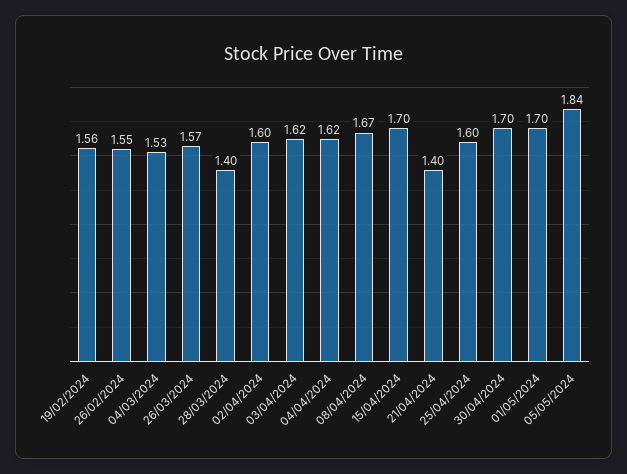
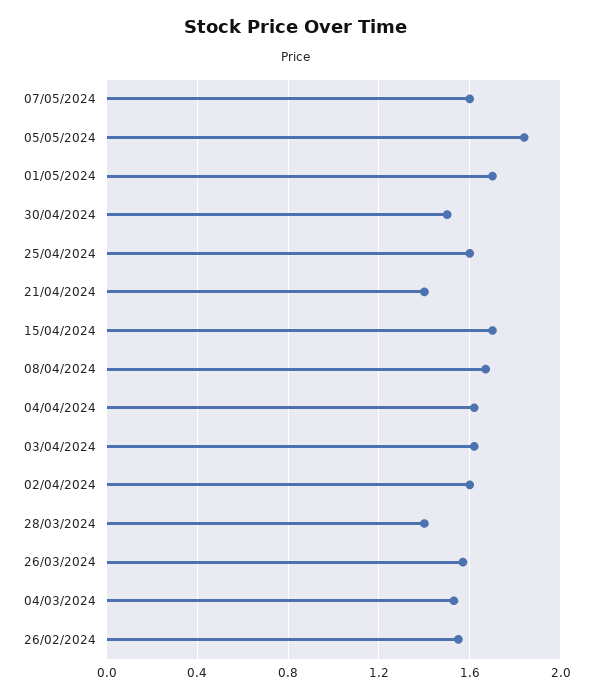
19/02/2024: 1.56 -> none
30/04/2024: 1.7 -> 1.5
07/05/2024: none -> 1.6

